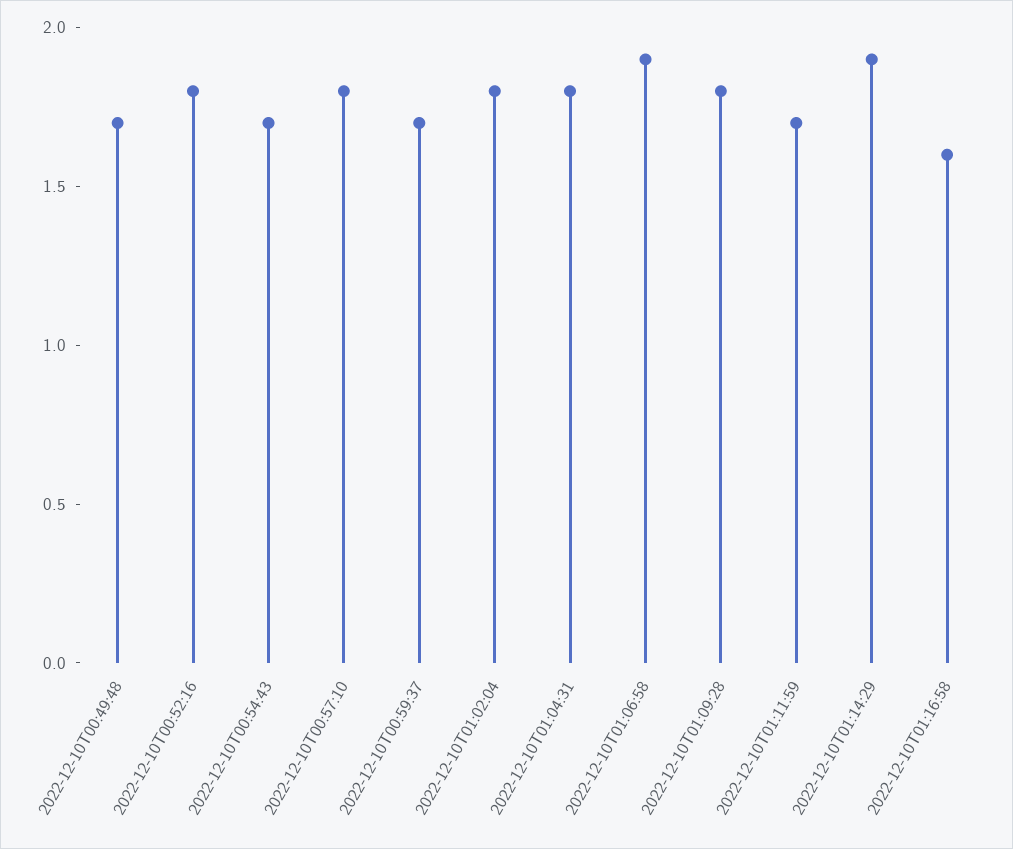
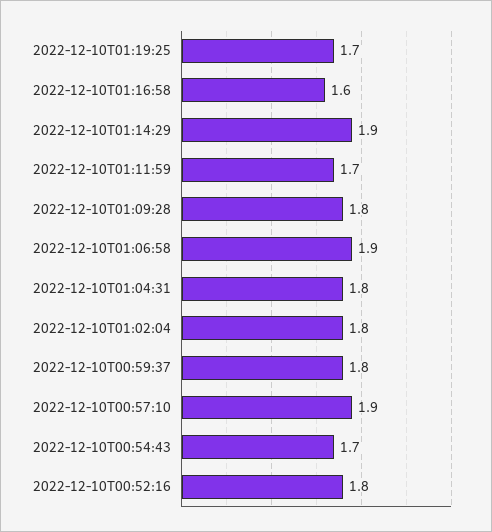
2022-12-10T00:49:48: 1.7 -> none
2022-12-10T00:57:10: 1.8 -> 1.9
2022-12-10T00:59:37: 1.7 -> 1.8
2022-12-10T01:19:25: none -> 1.7

